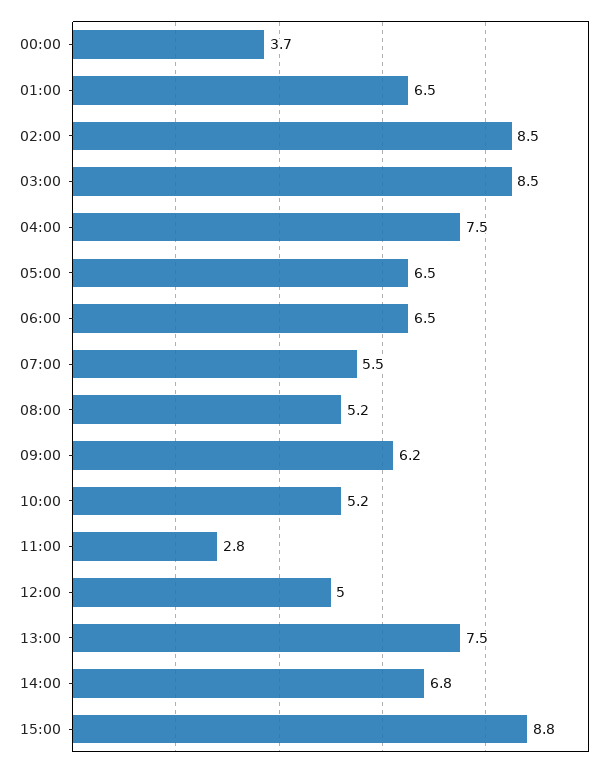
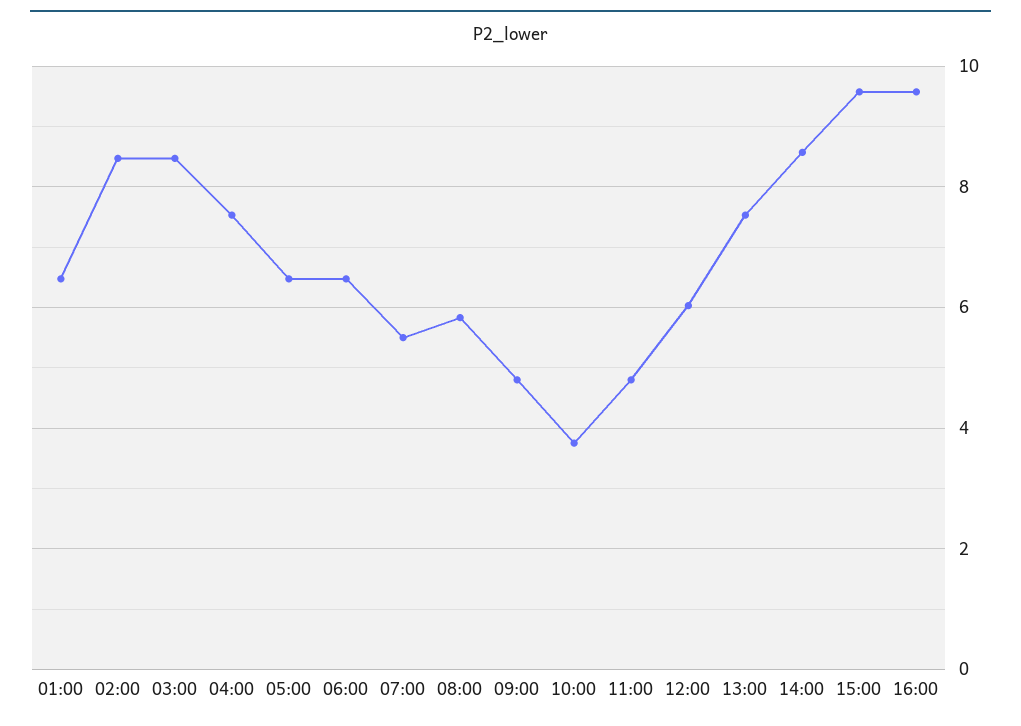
00:00: 3.7 -> none
08:00: 5.2 -> 5.8
09:00: 6.2 -> 4.8
10:00: 5.2 -> 3.8
11:00: 2.8 -> 4.8
12:00: 5 -> 6
14:00: 6.8 -> 8.6
15:00: 8.8 -> 9.6
16:00: none -> 9.6

